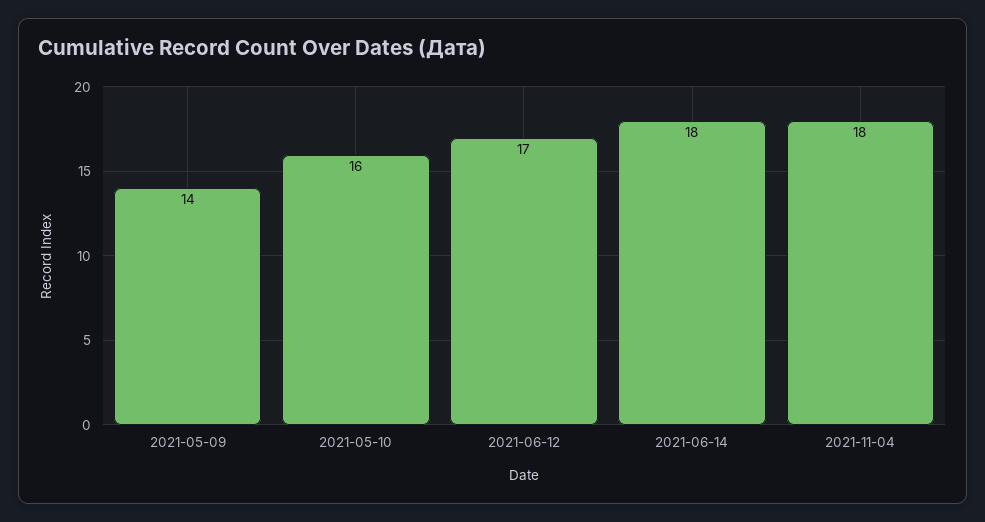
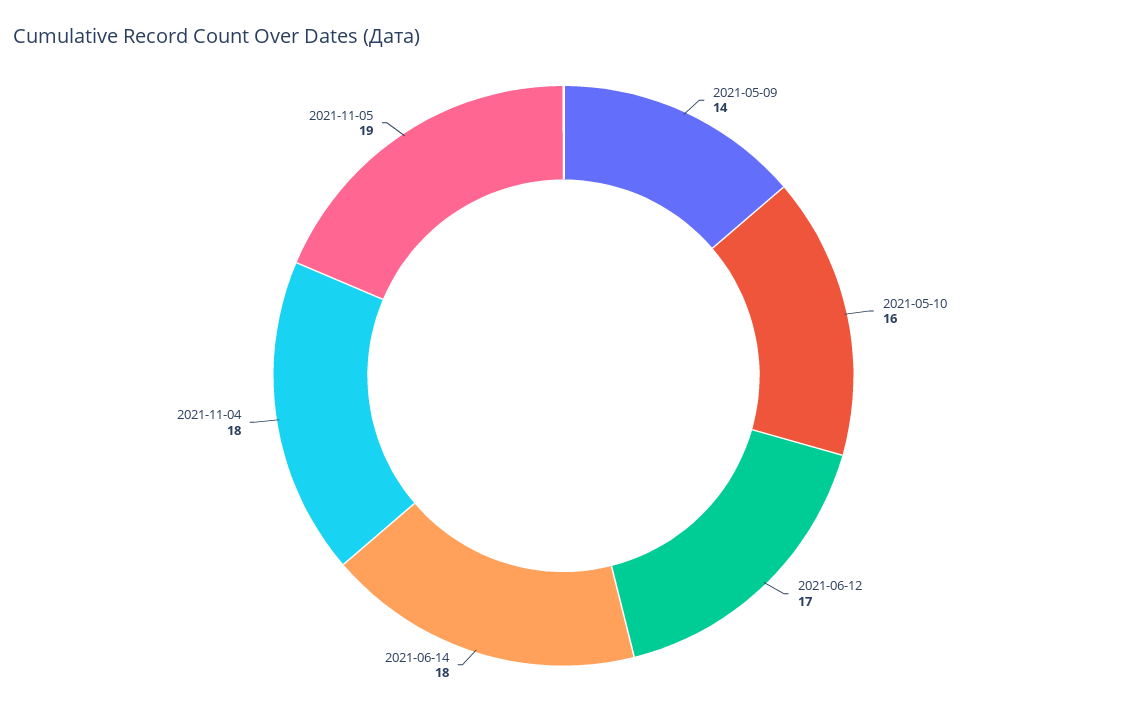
2021-11-05: none -> 19

